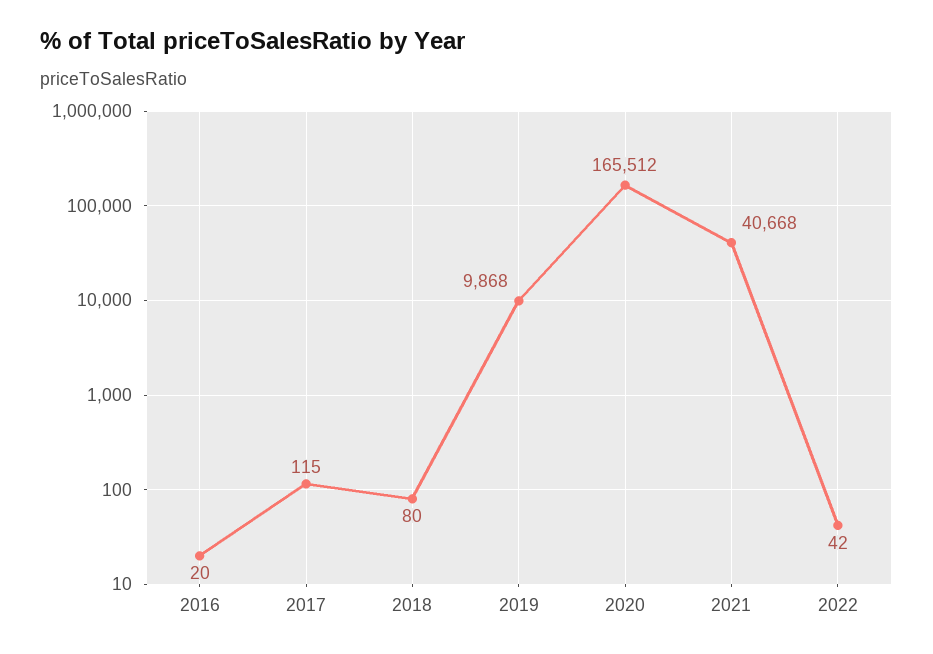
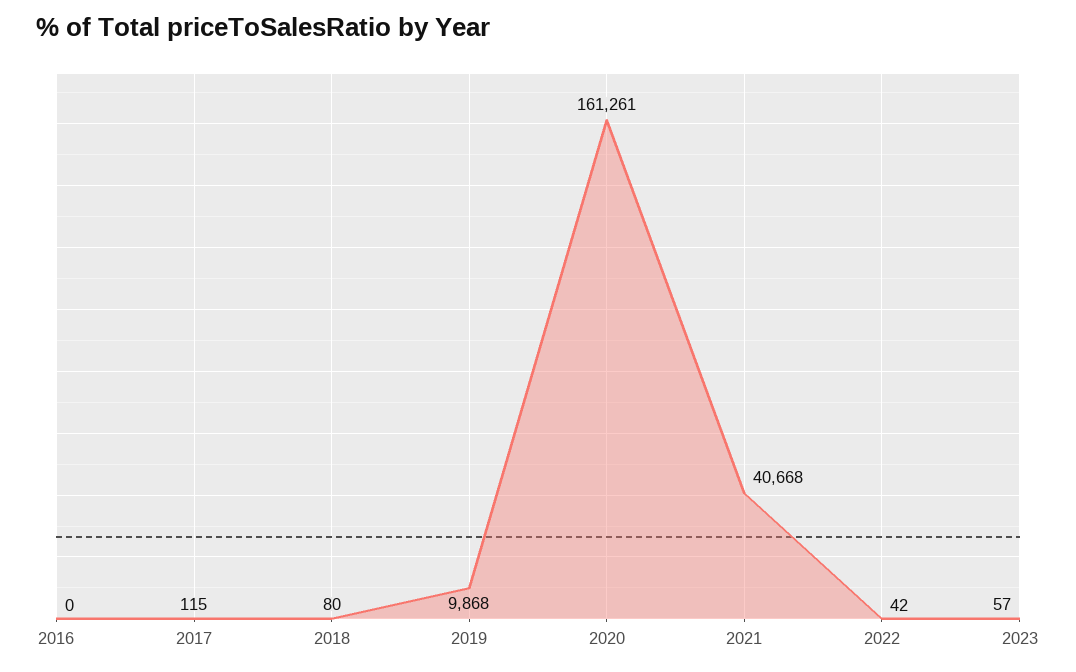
2016: 20 -> 0
2020: 165512 -> 161261
2023: none -> 57

